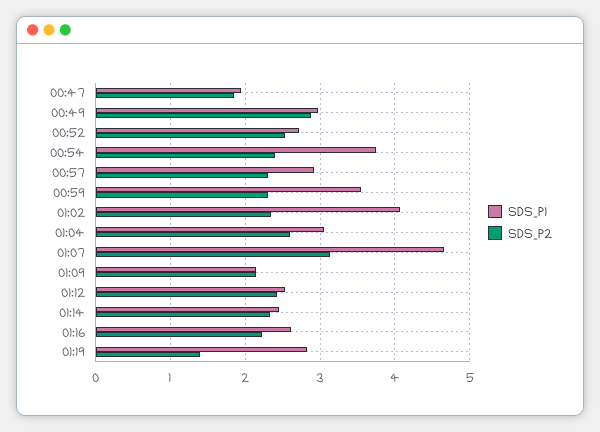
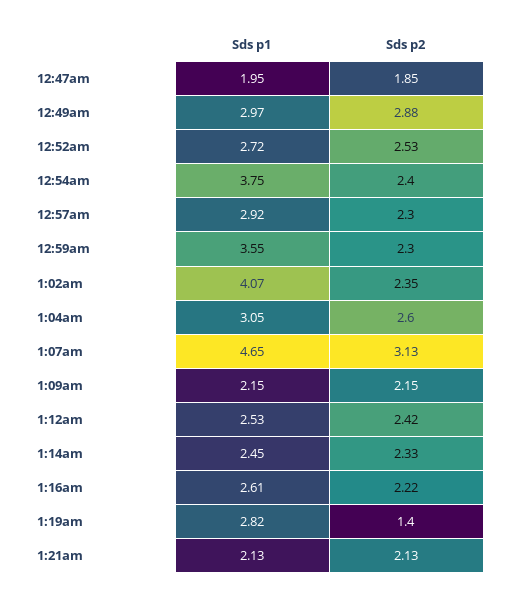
SDS_P1, 1:21am: none -> 2.13
SDS_P2, 1:21am: none -> 2.13

